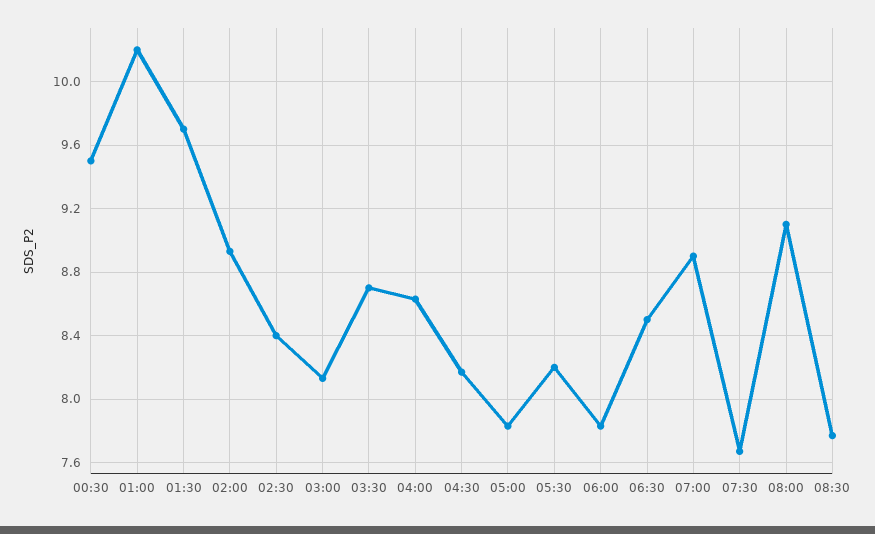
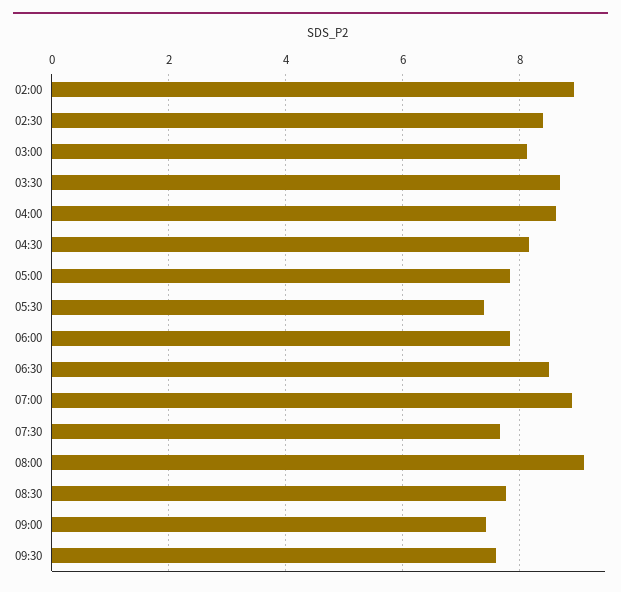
00:30: 9.5 -> none
01:00: 10.2 -> none
01:30: 9.7 -> none
05:30: 8.2 -> 7.4
09:00: none -> 7.4
09:30: none -> 7.6

